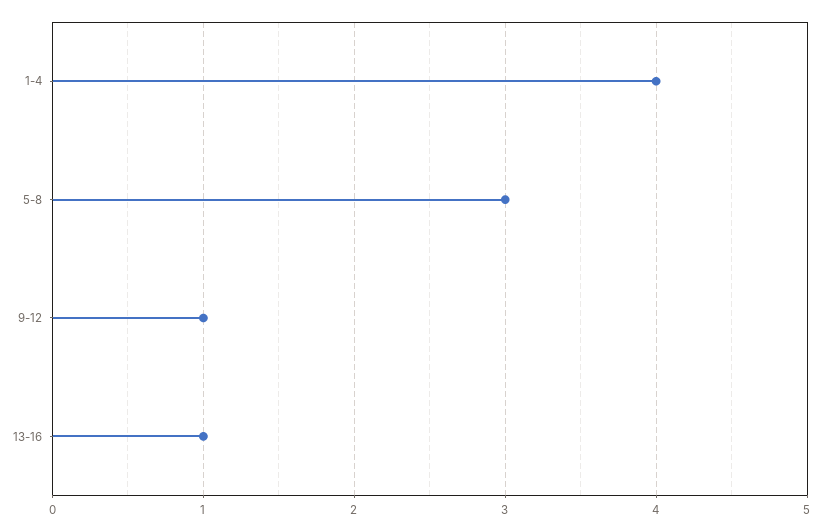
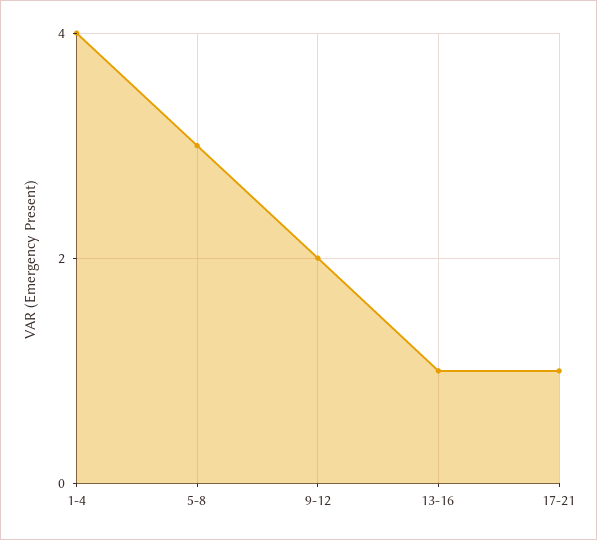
9-12: 1 -> 2
17-21: none -> 1

